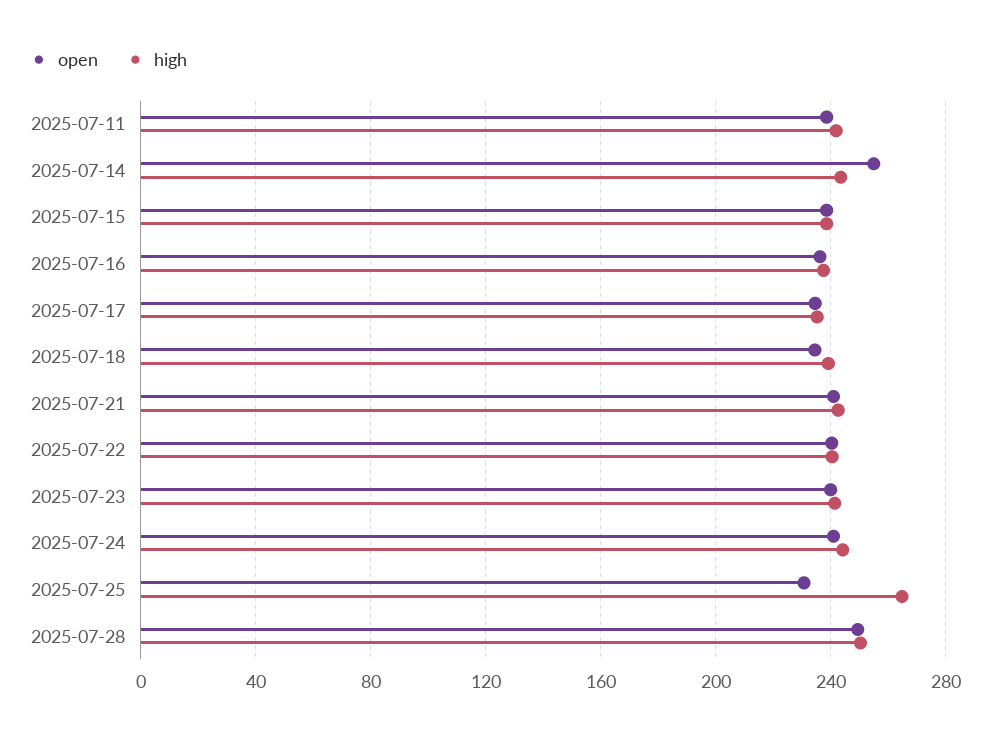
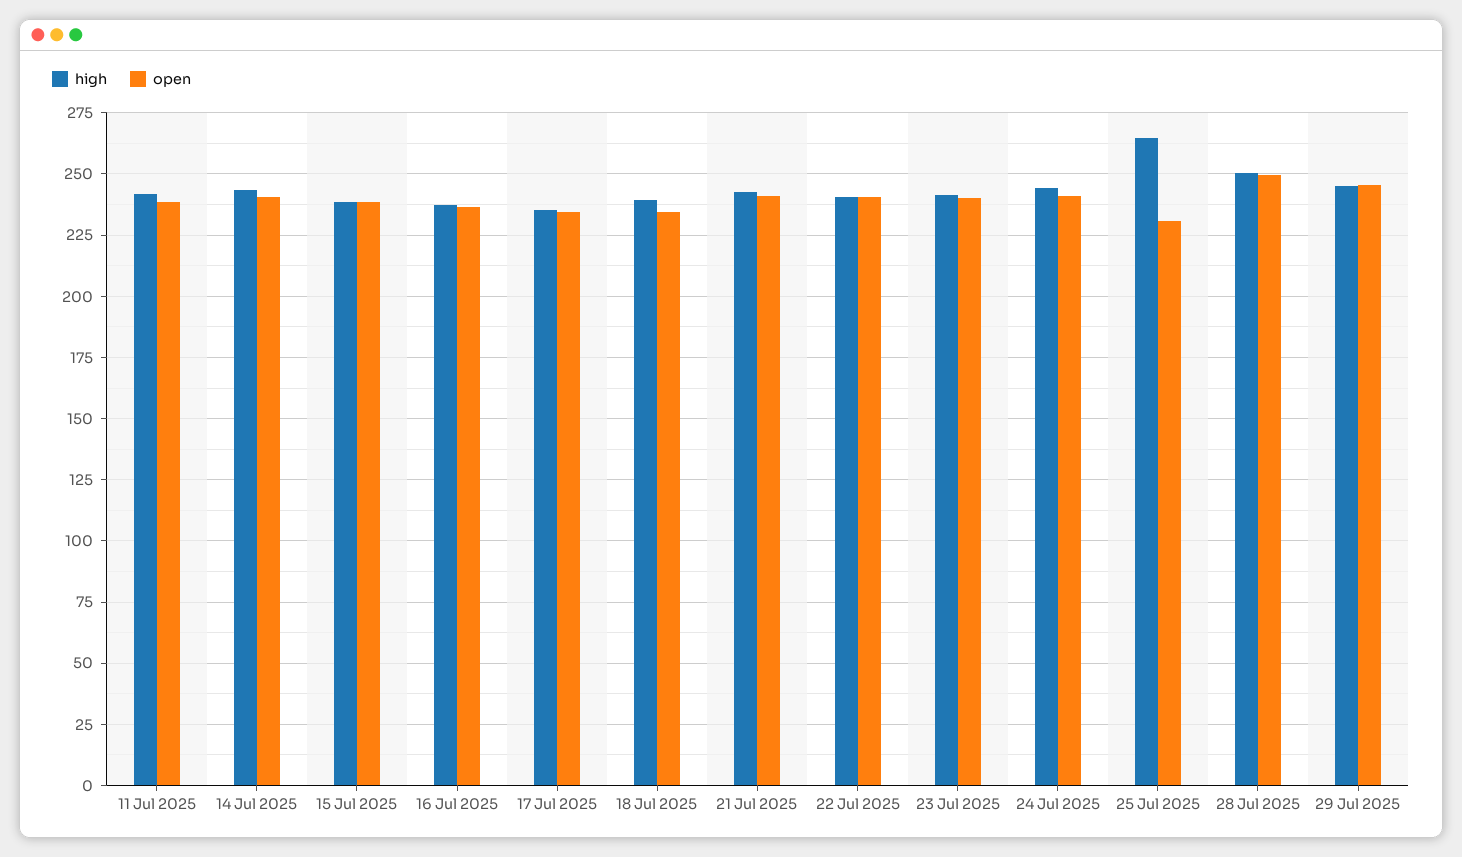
open, 2025-07-14: 255 -> 240
high, 29 Jul 2025: none -> 245
open, 29 Jul 2025: none -> 245

